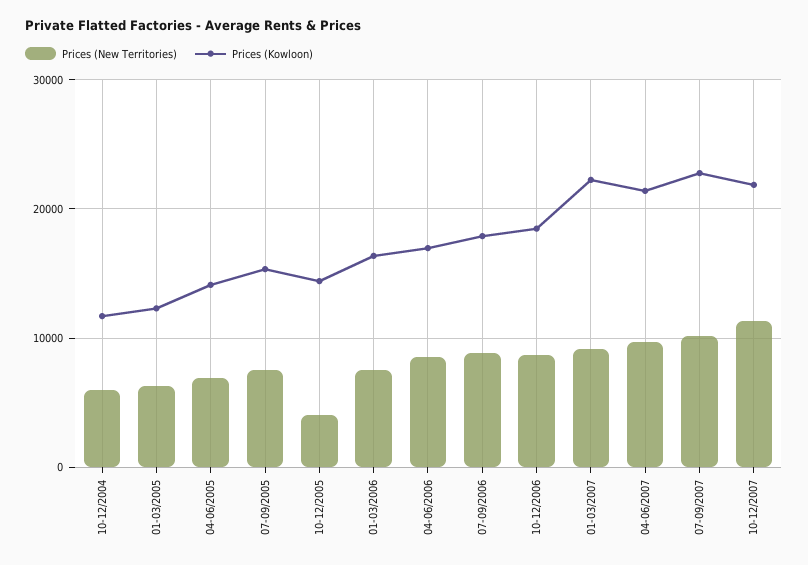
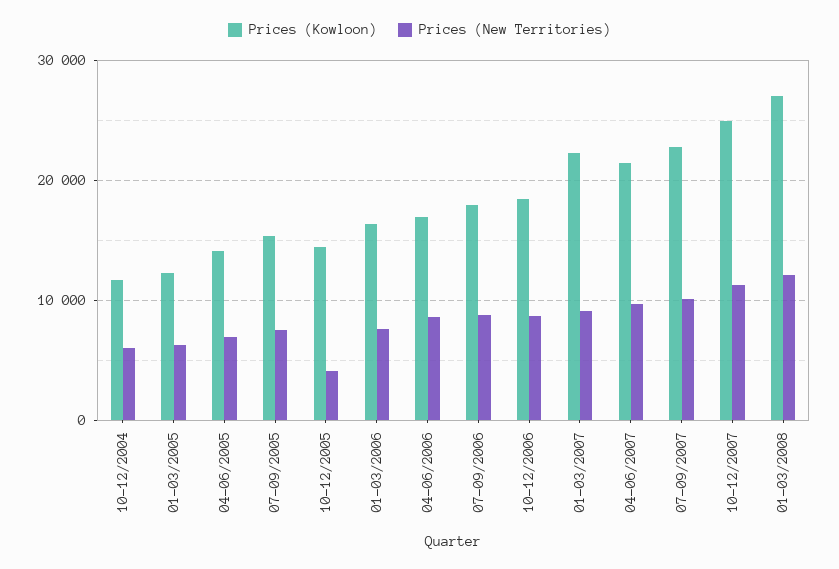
Prices (Kowloon), 10-12/2007: 22000 -> 25000
Prices (Kowloon), 01-03/2008: none -> 27000
Prices (New Territories), 01-03/2008: none -> 12000

